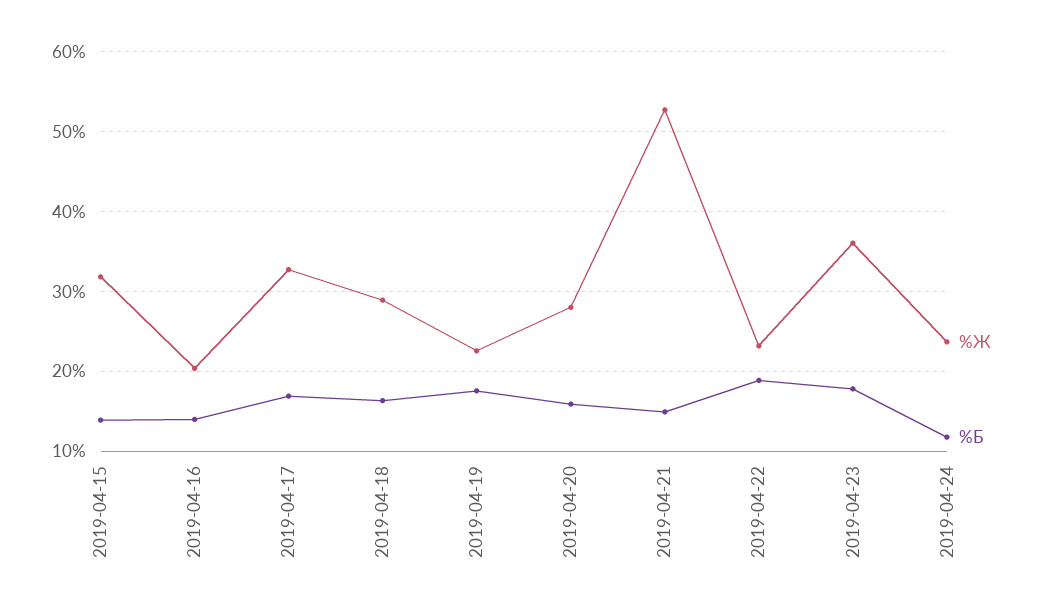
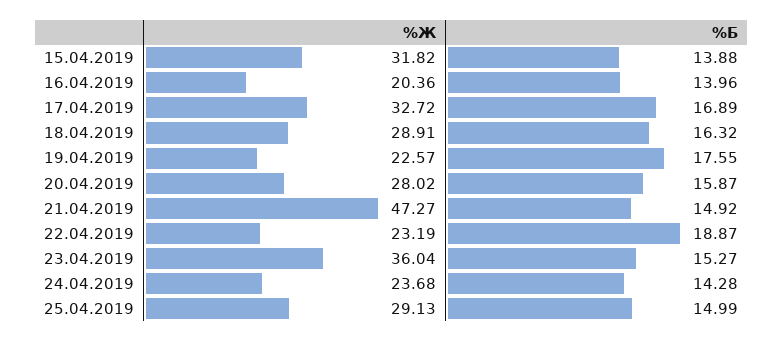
%Ж, 2019-04-21: 53 -> 47.27
%Б, 2019-04-23: 18 -> 15.27
%Б, 2019-04-24: 12 -> 14.28
%Ж, 25.04.2019: none -> 29.13
%Б, 25.04.2019: none -> 14.99

